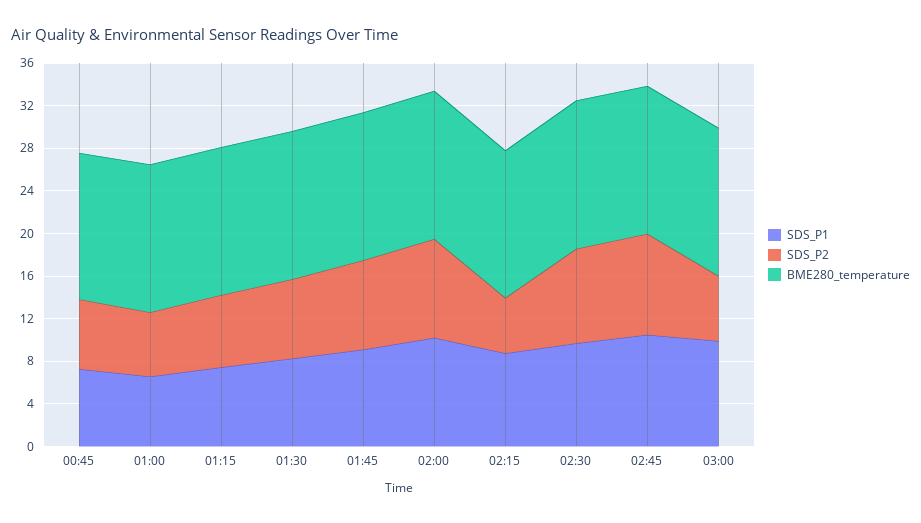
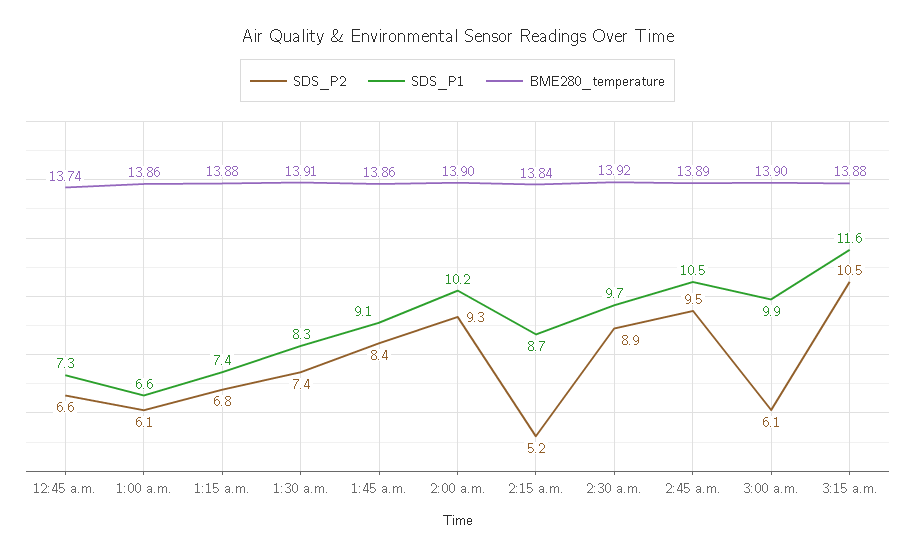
SDS_P2, 3:15 a.m.: none -> 10.5
SDS_P1, 3:15 a.m.: none -> 11.6
BME280_temperature, 3:15 a.m.: none -> 13.88

